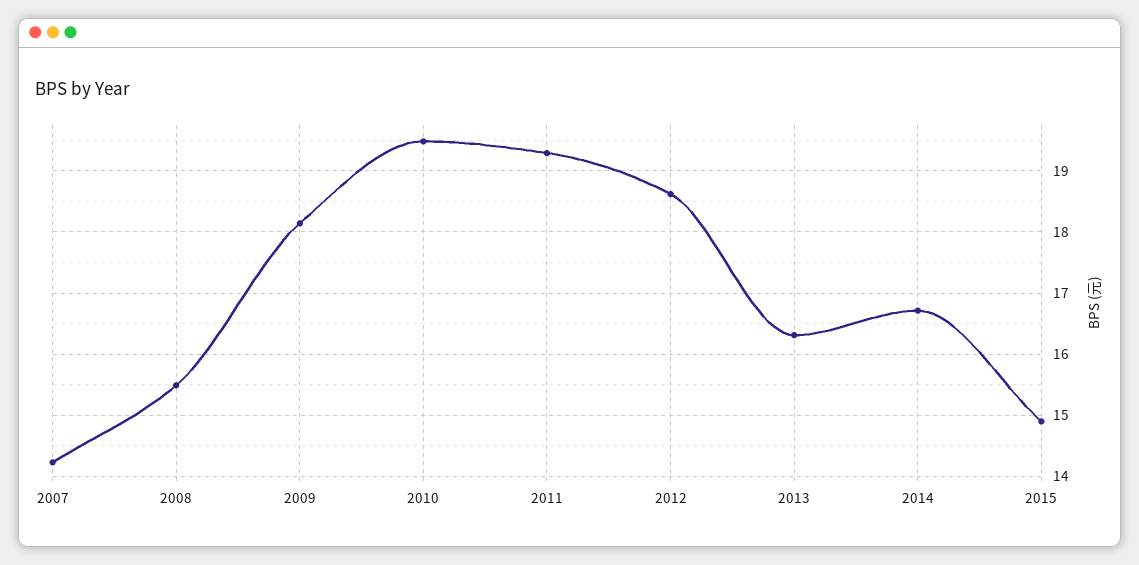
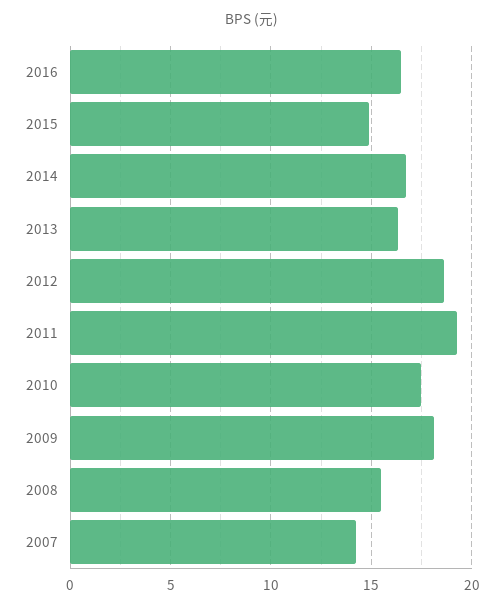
2010: 19.5 -> 17.5
2016: none -> 16.5

